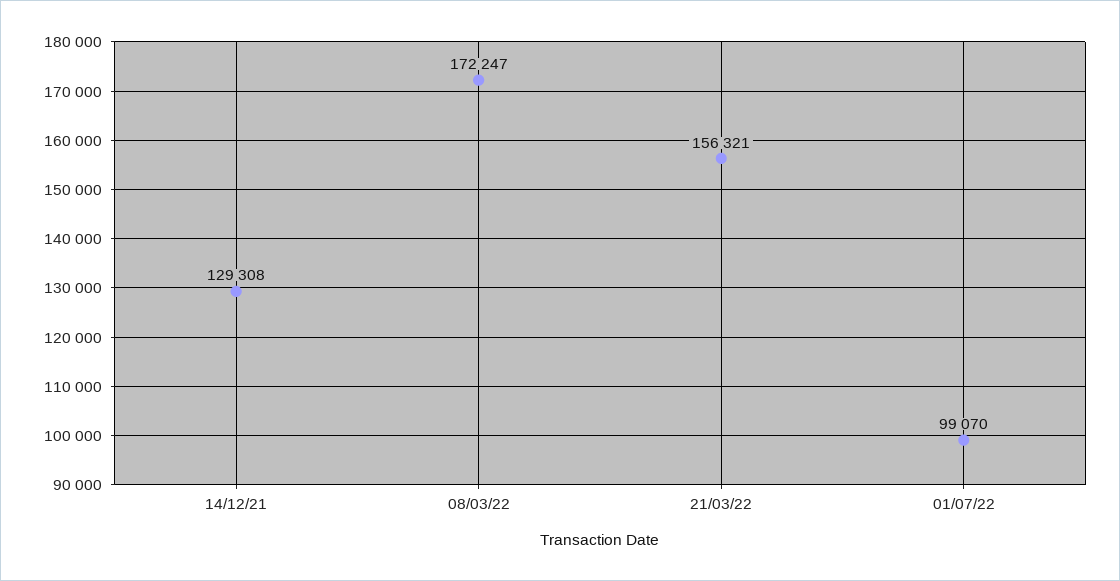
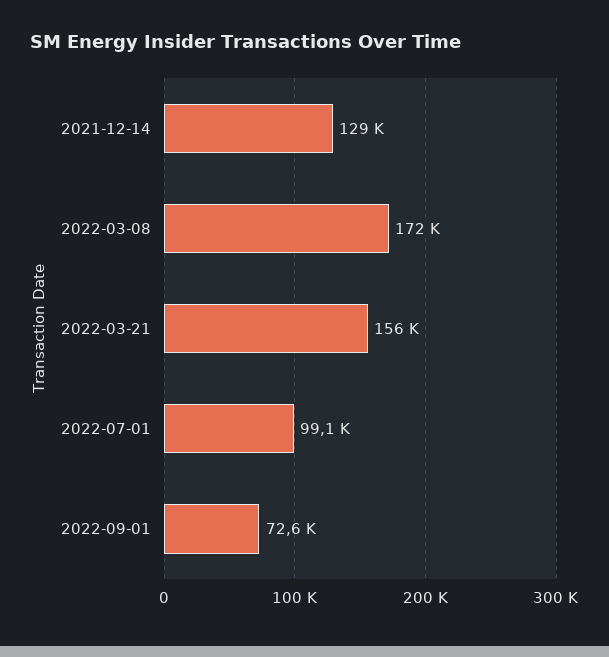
2022-09-01: none -> 72600

